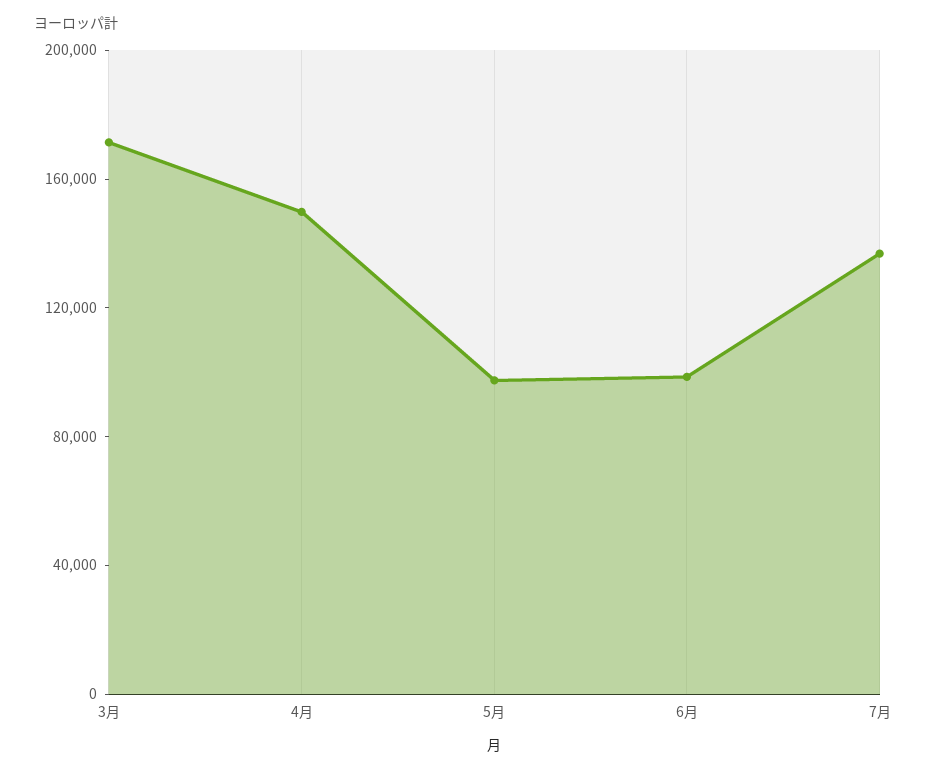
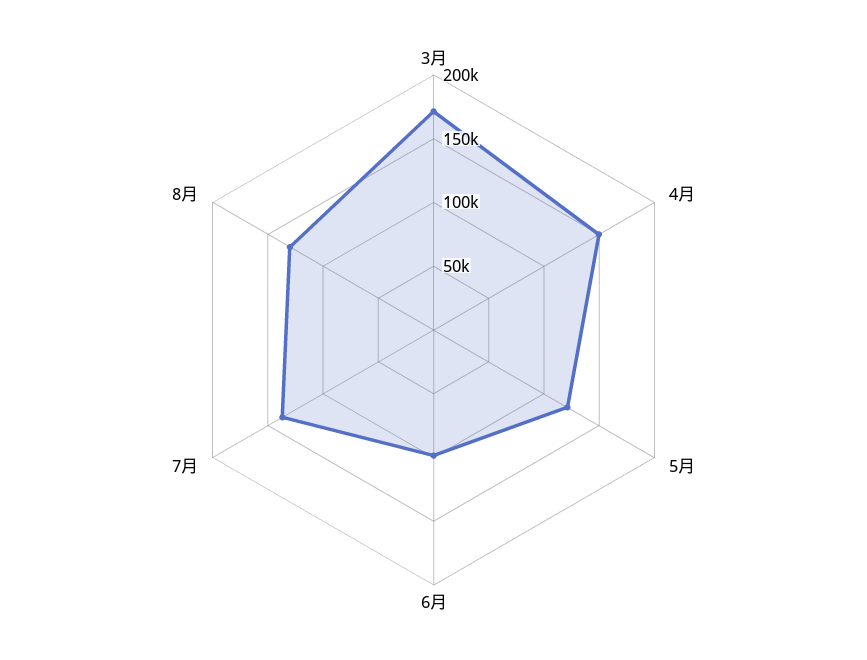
5月: 100000 -> 120000
8月: none -> 130000

